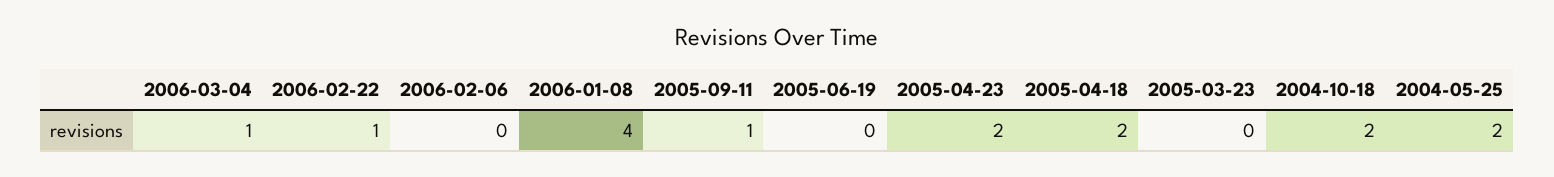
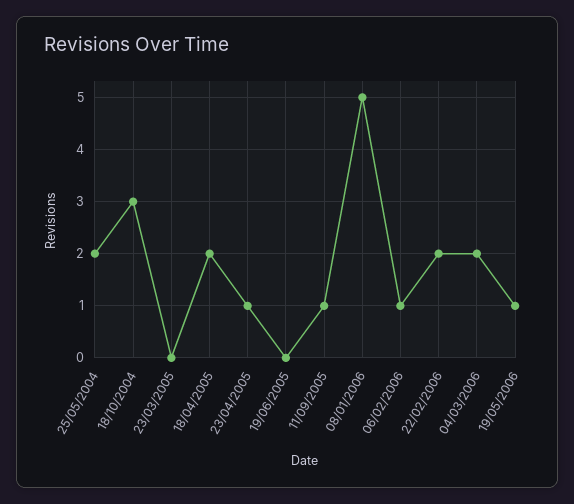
2006-03-04: 1 -> 2
2006-02-22: 1 -> 2
2006-02-06: 0 -> 1
2006-01-08: 4 -> 5
2005-04-23: 2 -> 1
2004-10-18: 2 -> 3
19/05/2006: none -> 1

